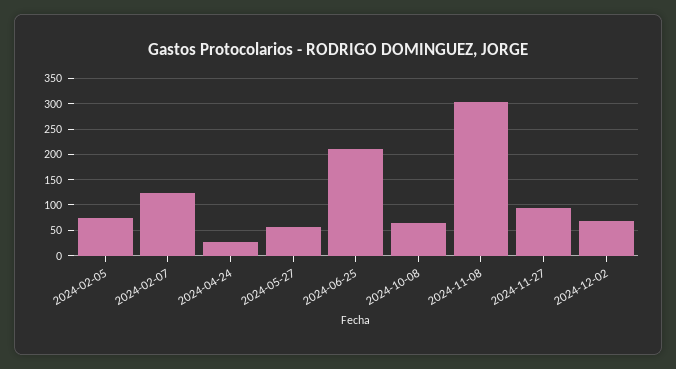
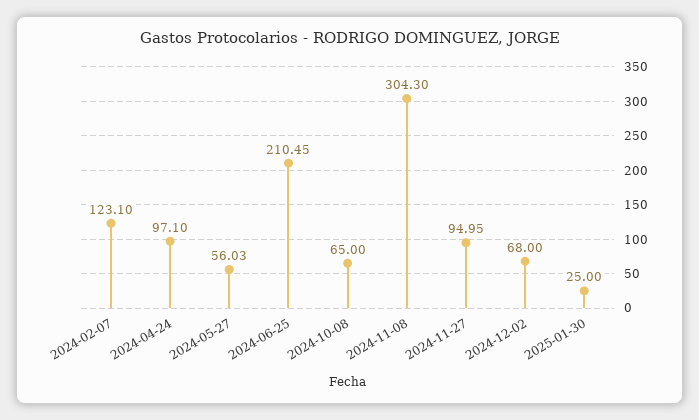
2024-02-05: 75 -> none
2024-04-24: 25 -> 97.1
2025-01-30: none -> 25

